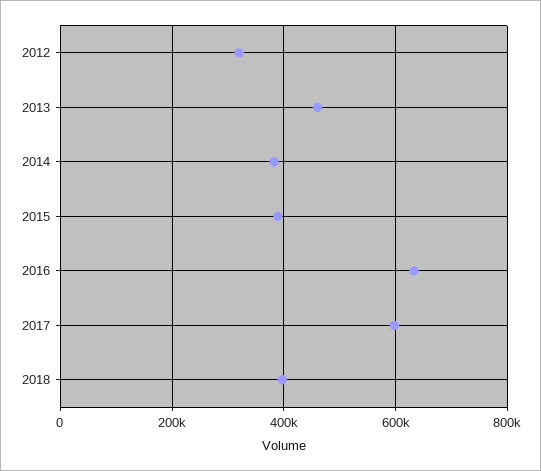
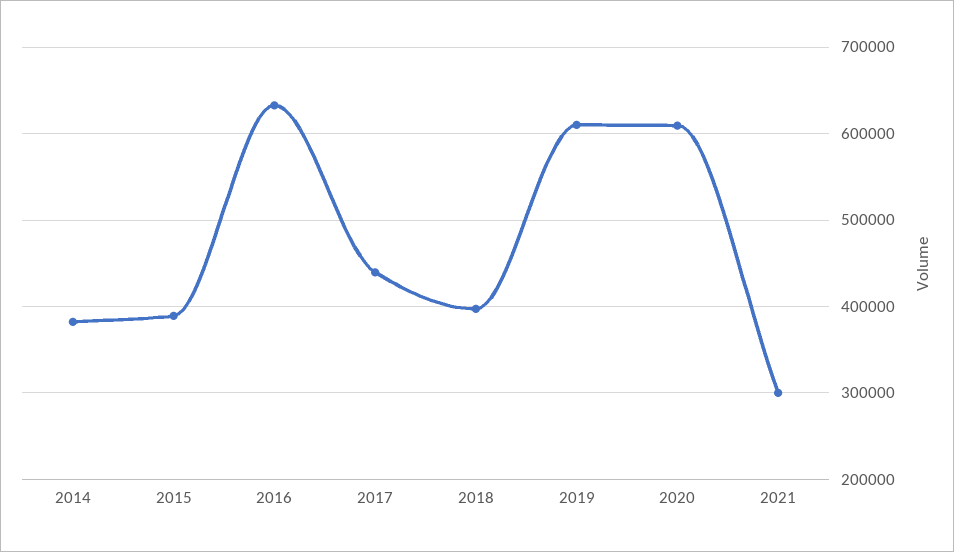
2012: 320000 -> none
2013: 460000 -> none
2017: 600000 -> 440000
2019: none -> 610000
2020: none -> 610000
2021: none -> 300000

